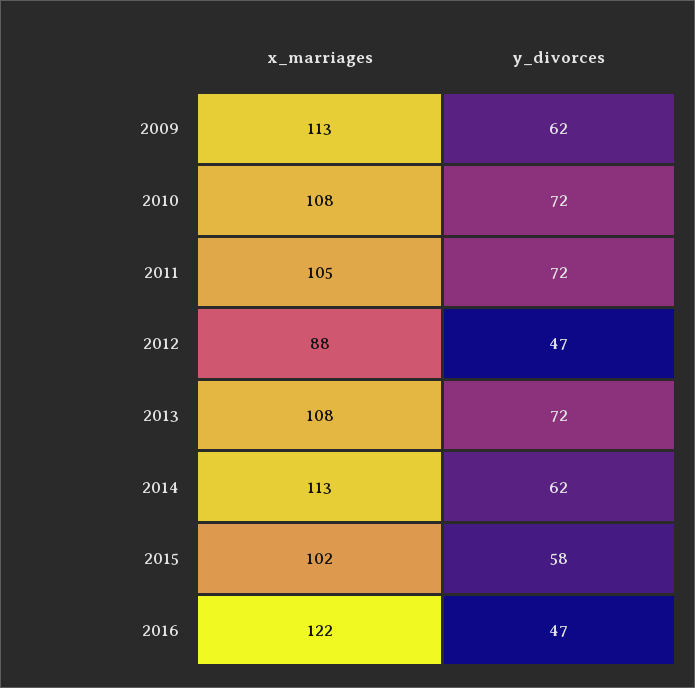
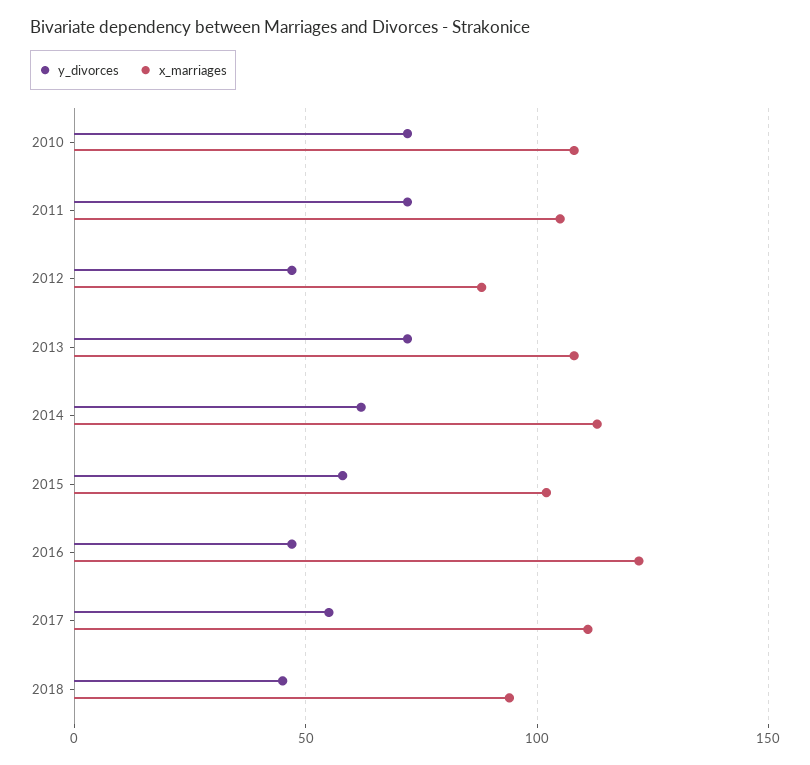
x_marriages, 2009: 113 -> none
y_divorces, 2009: 62 -> none
y_divorces, 2017: none -> 55
x_marriages, 2017: none -> 110
y_divorces, 2018: none -> 45
x_marriages, 2018: none -> 95

